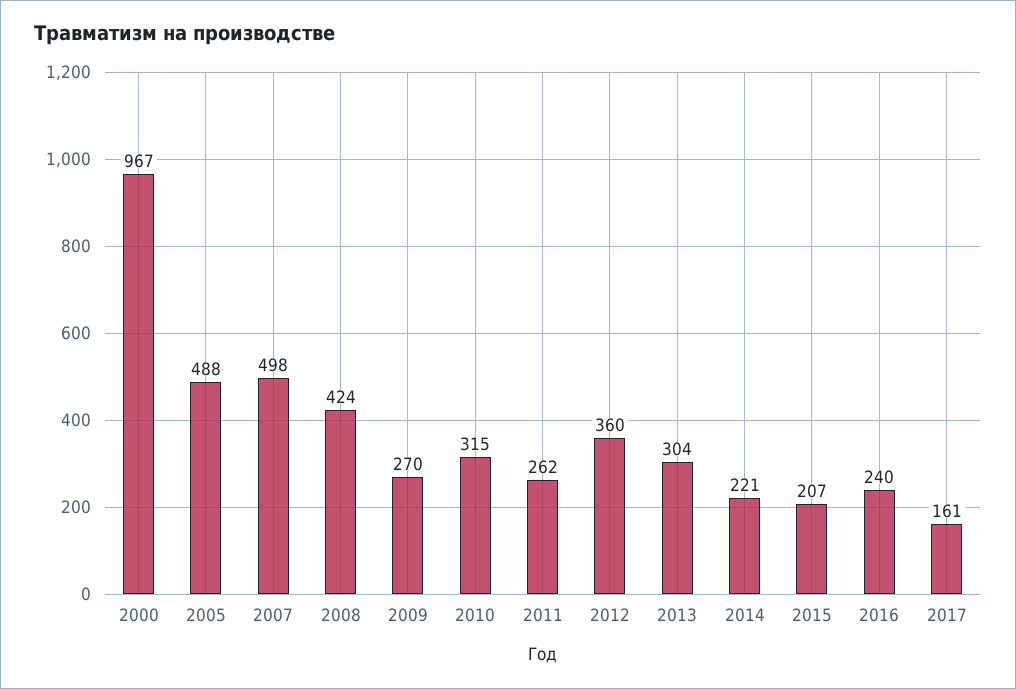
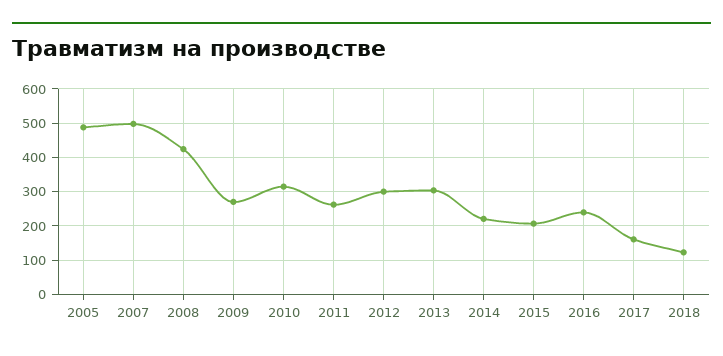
2000: 967 -> none
2012: 360 -> 300
2018: none -> 120

